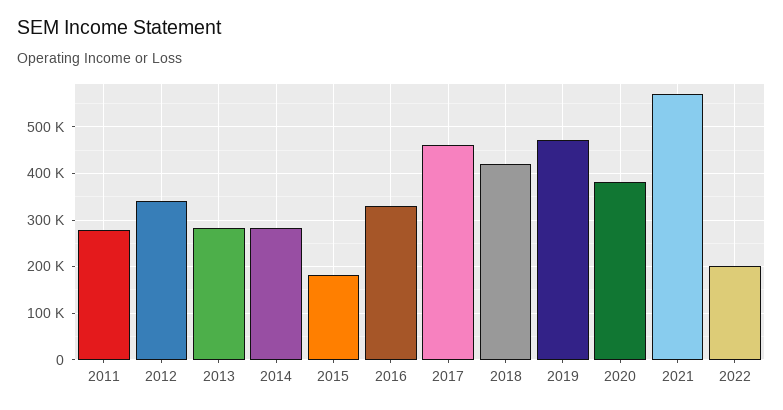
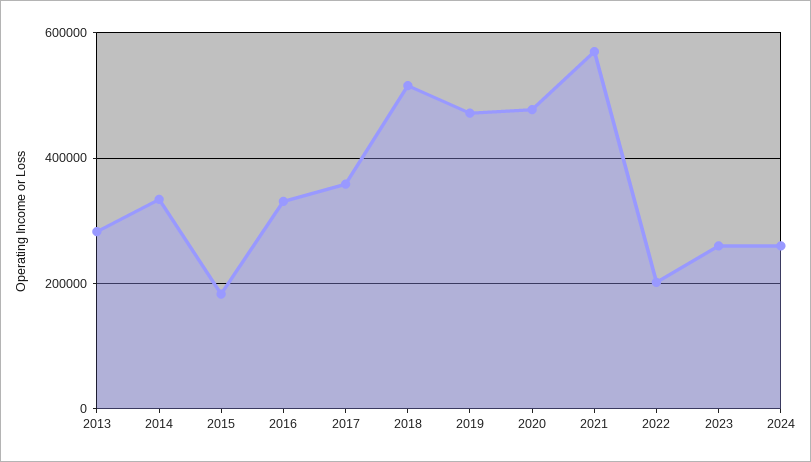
2011: 280000 -> none
2012: 340000 -> none
2014: 280000 -> 340000
2017: 460000 -> 360000
2018: 420000 -> 520000
2020: 380000 -> 480000
2023: none -> 260000
2024: none -> 260000

